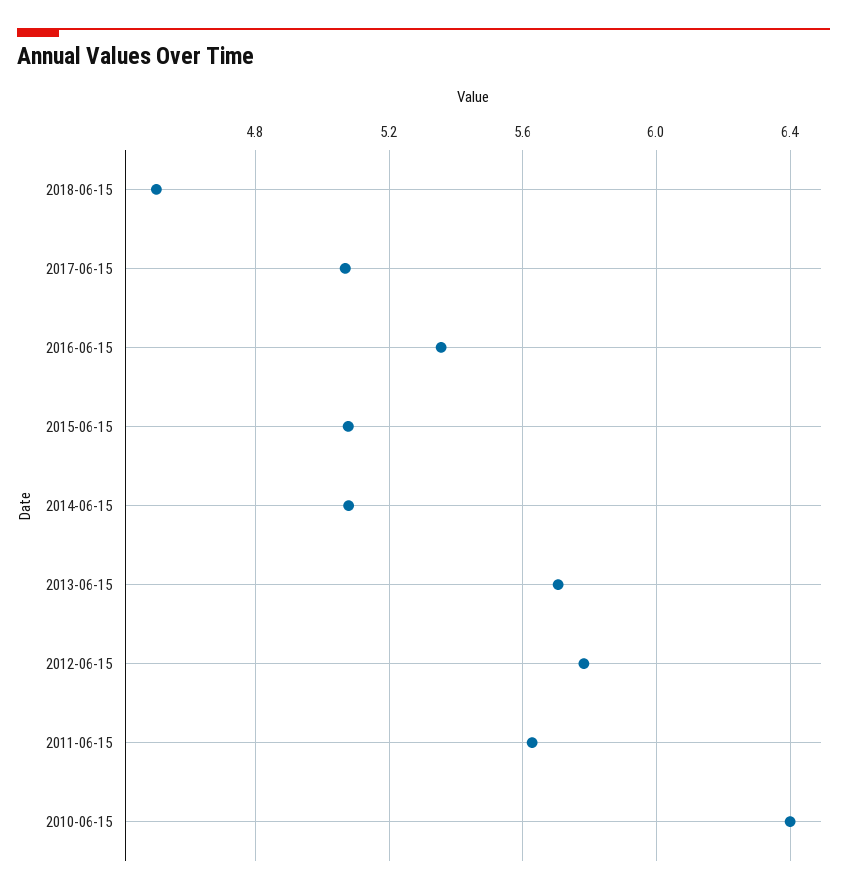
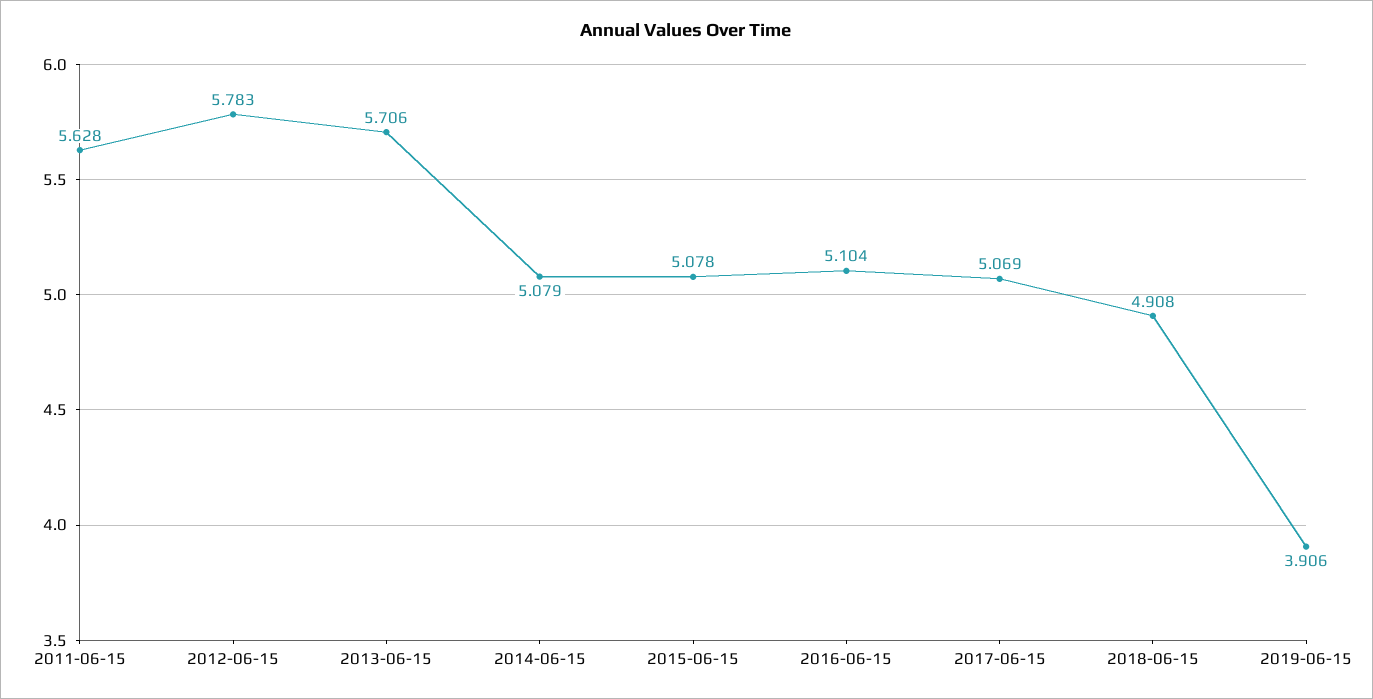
2018-06-15: 4.5 -> 4.908
2016-06-15: 5.35 -> 5.104
2010-06-15: 6.4 -> none
2019-06-15: none -> 3.906

